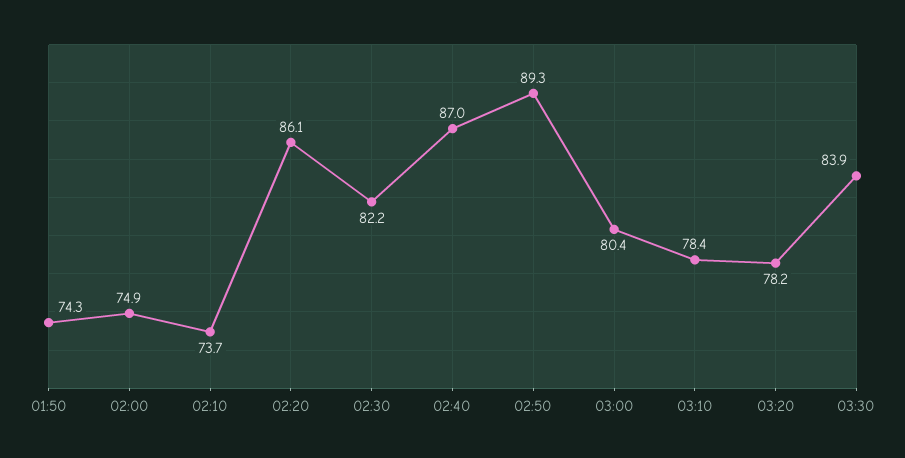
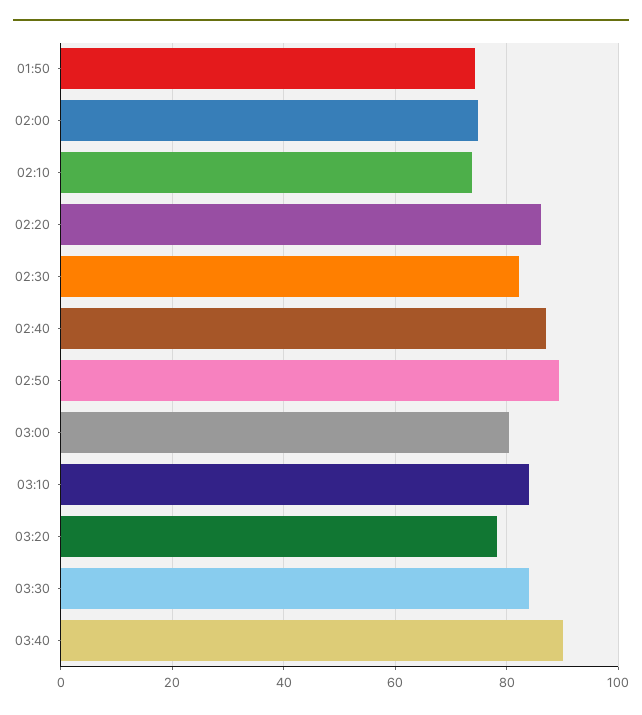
03:10: 78.4 -> 84
03:40: none -> 90

